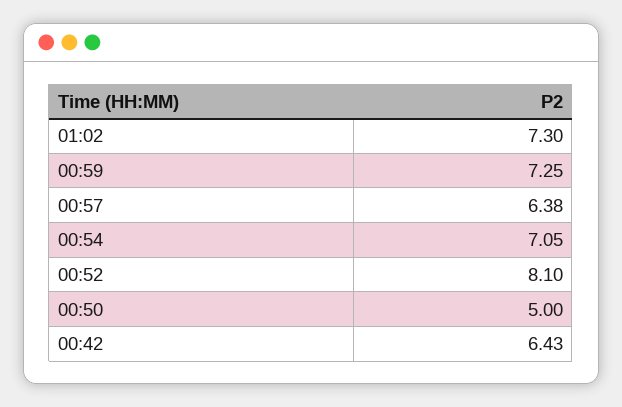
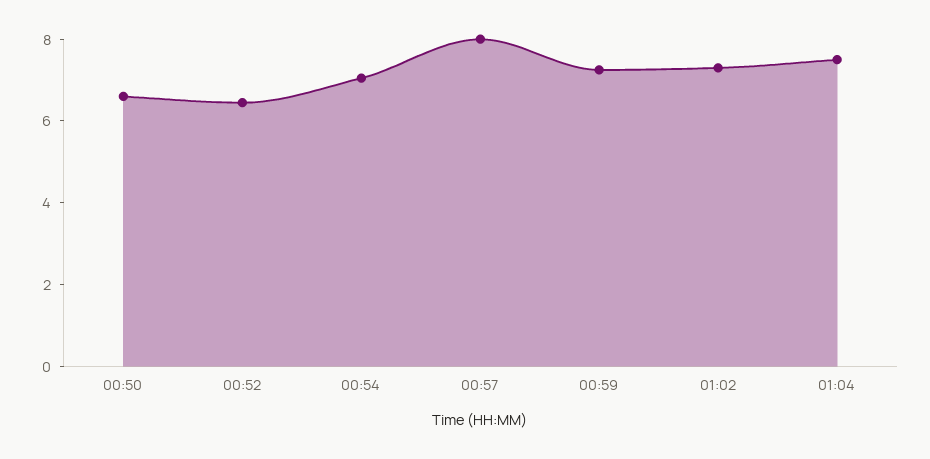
00:57: 6.38 -> 8
00:52: 8.1 -> 6.5
00:50: 5 -> 6.5
00:42: 6.43 -> none
01:04: none -> 7.5

